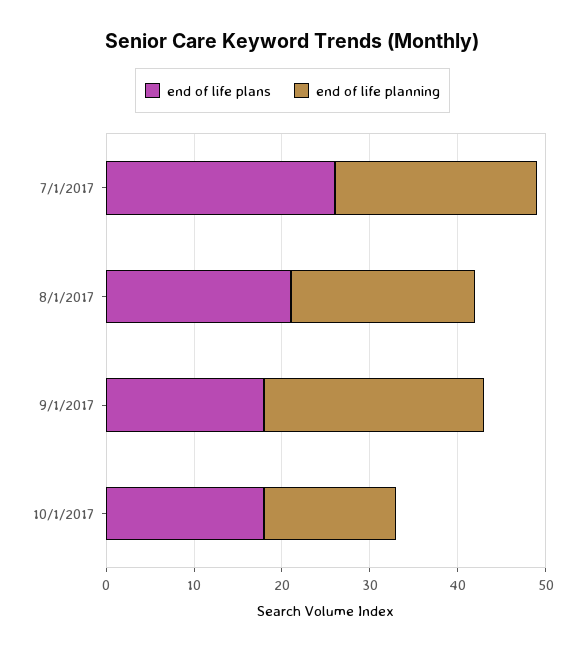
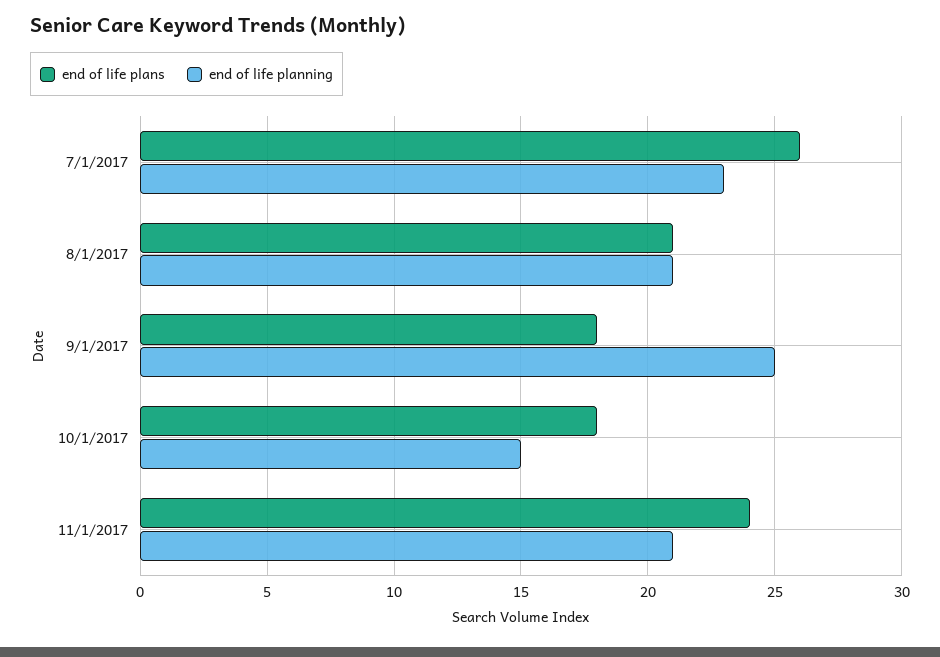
end of life plans, 11/1/2017: none -> 24
end of life planning, 11/1/2017: none -> 21

